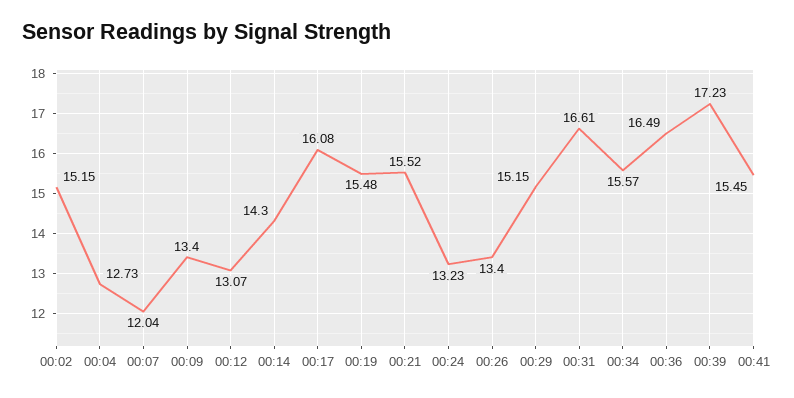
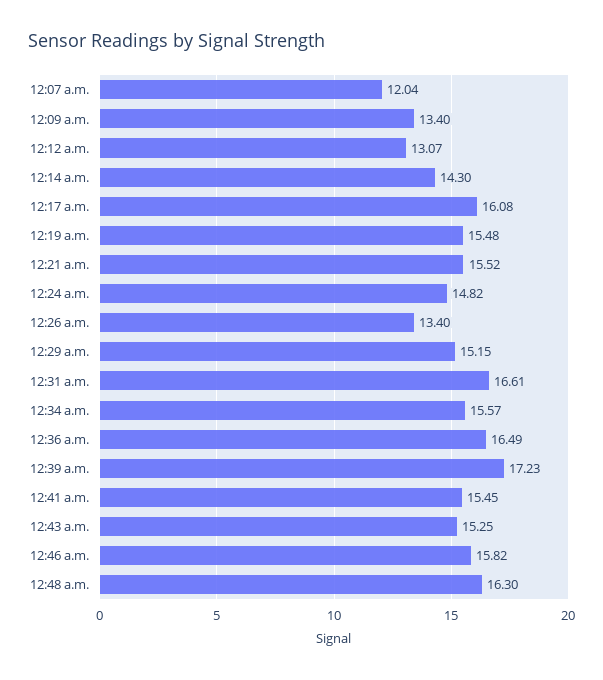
00:02: 15.15 -> none
00:04: 12.73 -> none
00:24: 13.23 -> 14.82
12:43 a.m.: none -> 15.25
12:46 a.m.: none -> 15.82
12:48 a.m.: none -> 16.3

